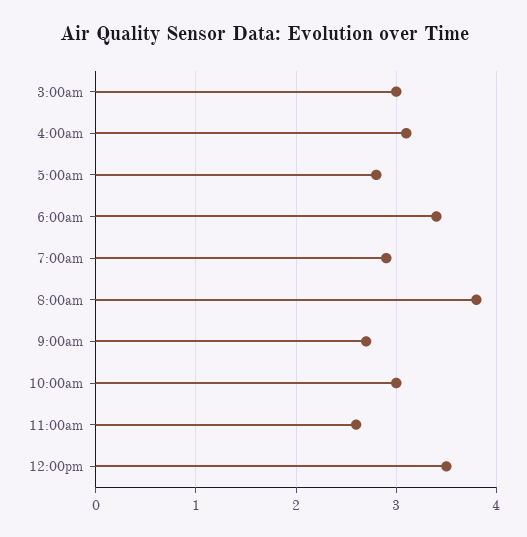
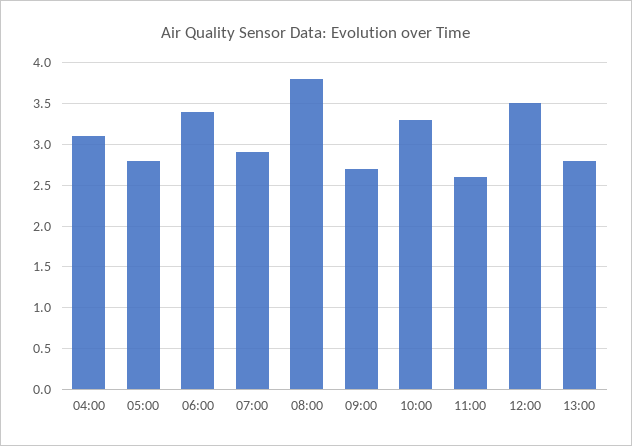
3:00am: 3 -> none
10:00am: 3 -> 3.3
13:00: none -> 2.8

